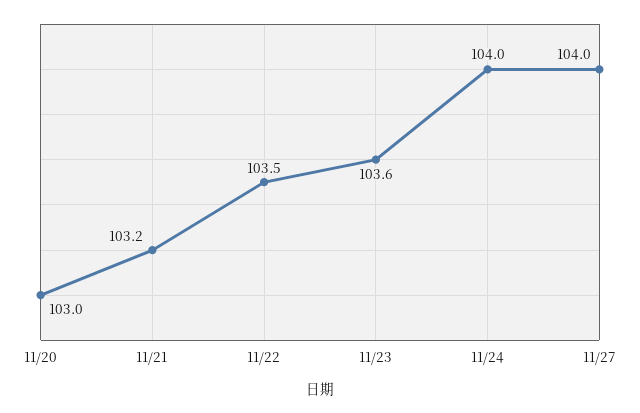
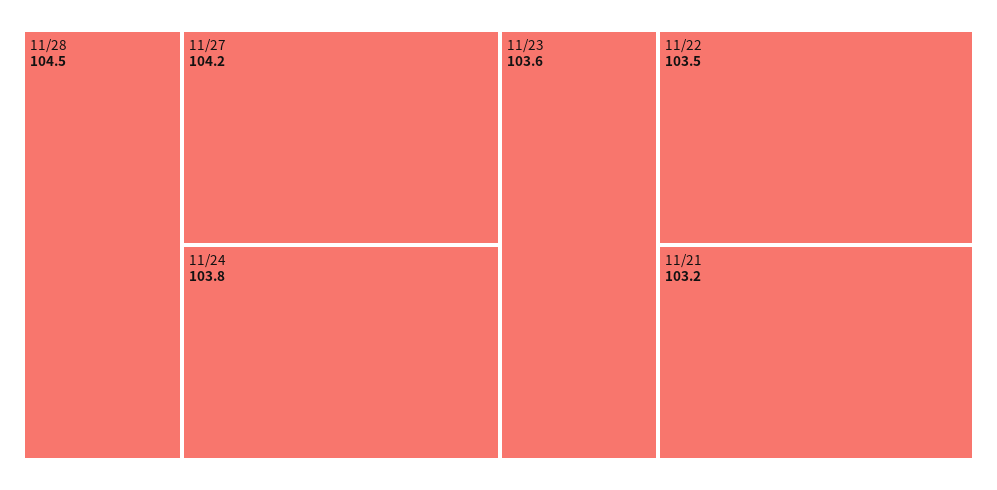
11/20: 103 -> none
11/24: 104 -> 103.8
11/27: 104 -> 104.2
11/28: none -> 104.5

